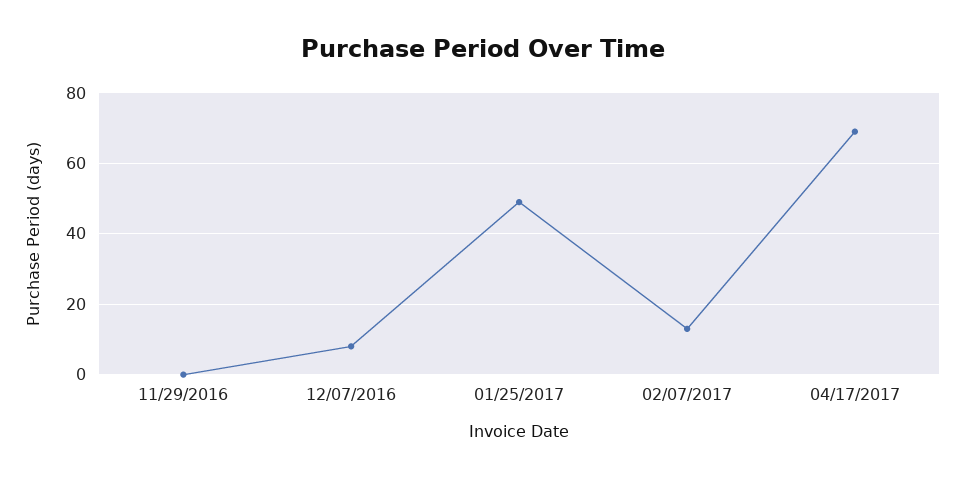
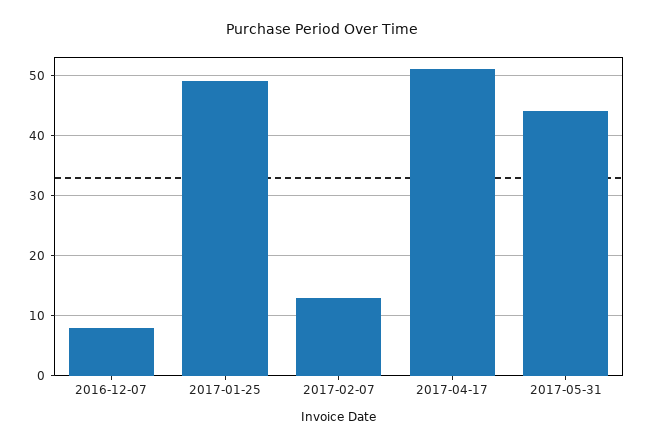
11/29/2016: 0 -> none
04/17/2017: 70 -> 51
2017-05-31: none -> 44

